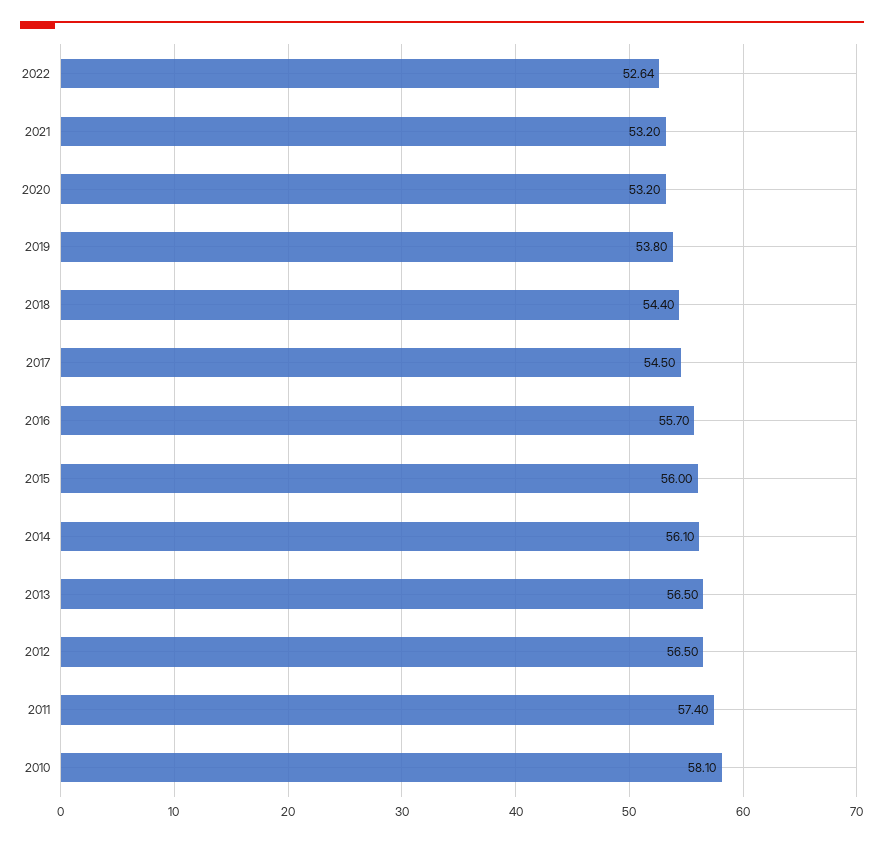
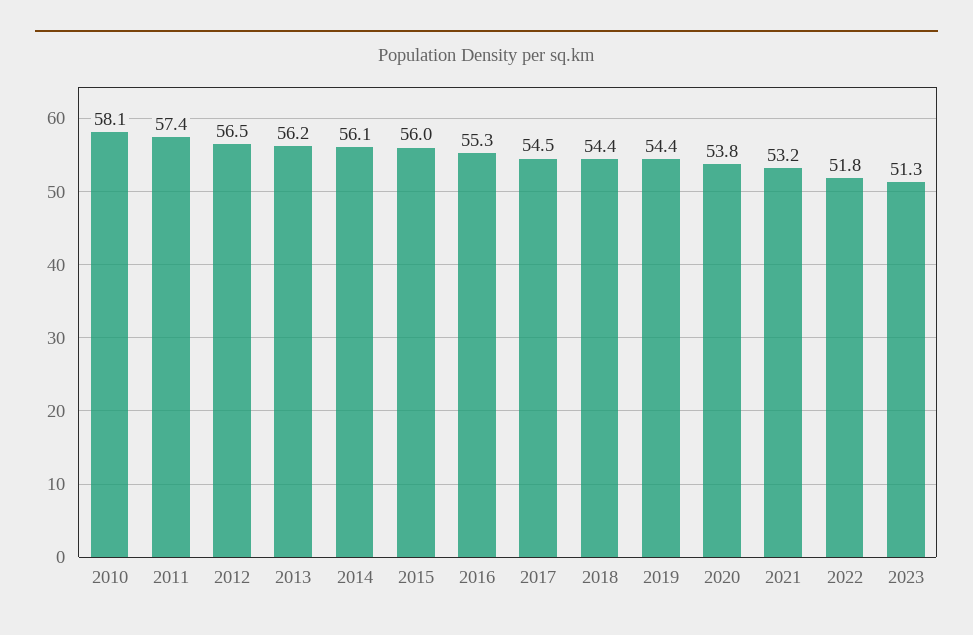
2022: 52.64 -> 51.8
2020: 53.2 -> 53.8
2019: 53.8 -> 54.4
2016: 55.7 -> 55.3
2013: 56.5 -> 56.2
2023: none -> 51.3

